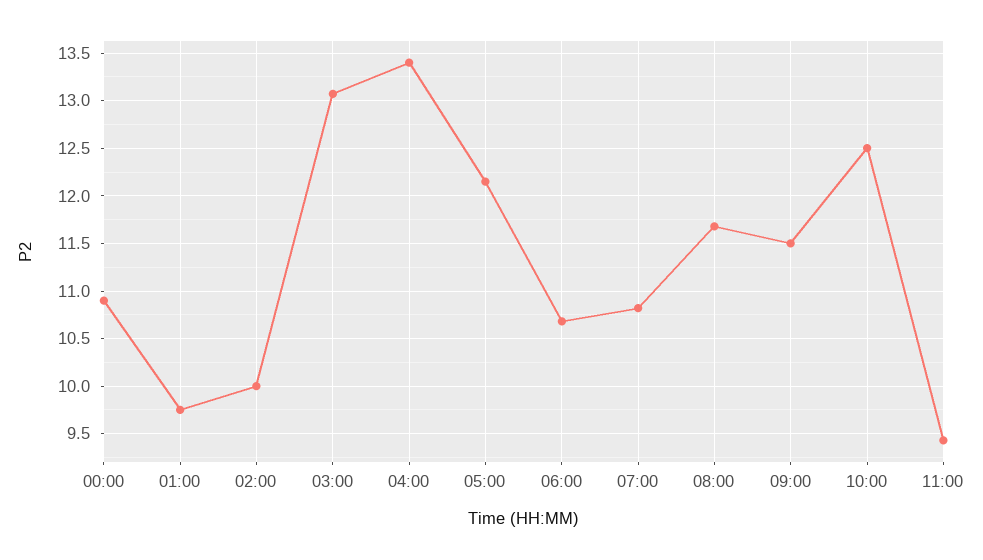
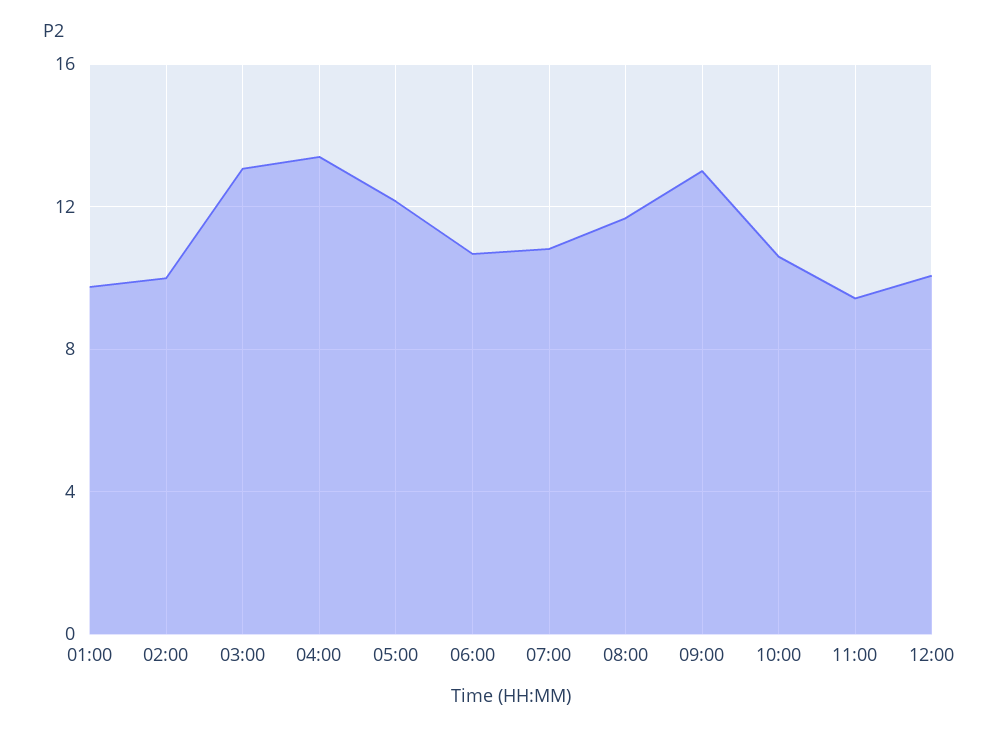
00:00: 10.9 -> none
09:00: 11.5 -> 13
10:00: 12.5 -> 10.5
12:00: none -> 10

